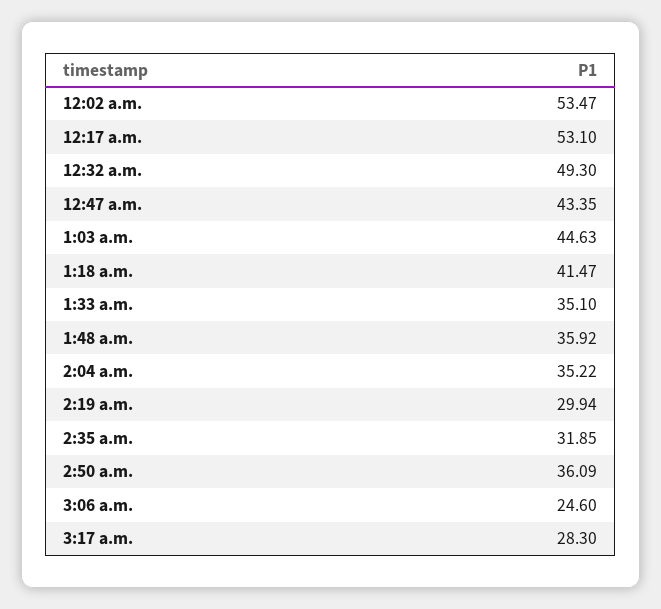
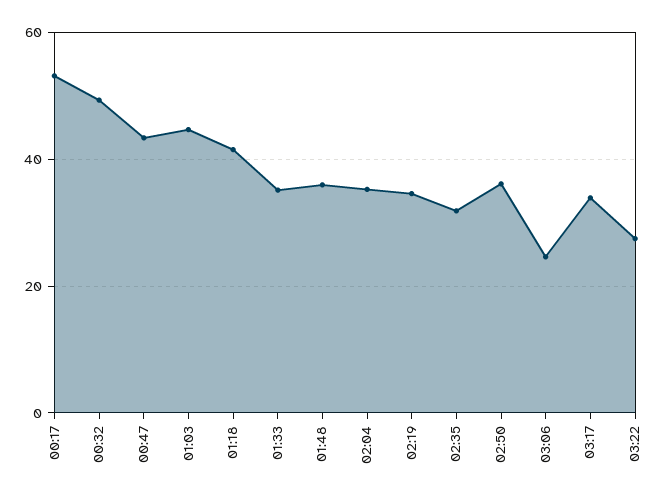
12:02 a.m.: 53.47 -> none
2:19 a.m.: 29.94 -> 34
3:17 a.m.: 28.3 -> 34
03:22: none -> 28

